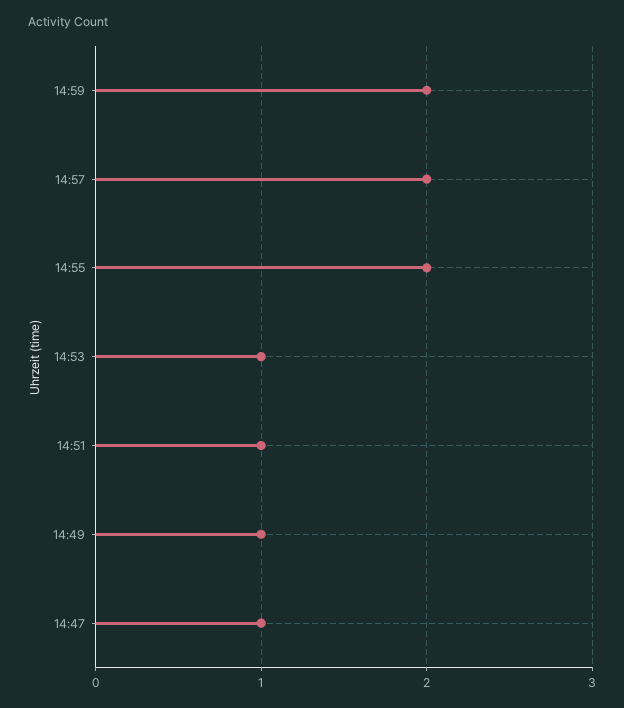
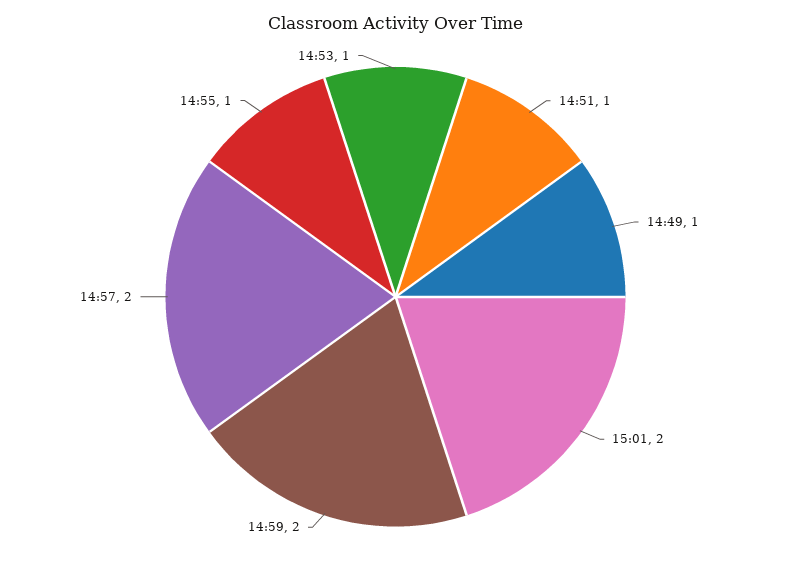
14:55: 2 -> 1
14:47: 1 -> none
15:01: none -> 2

